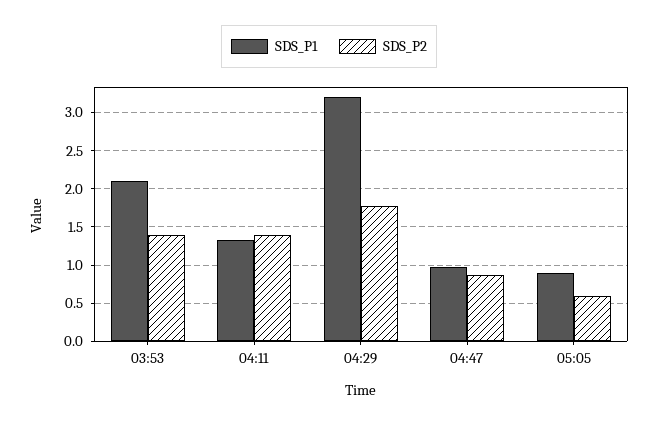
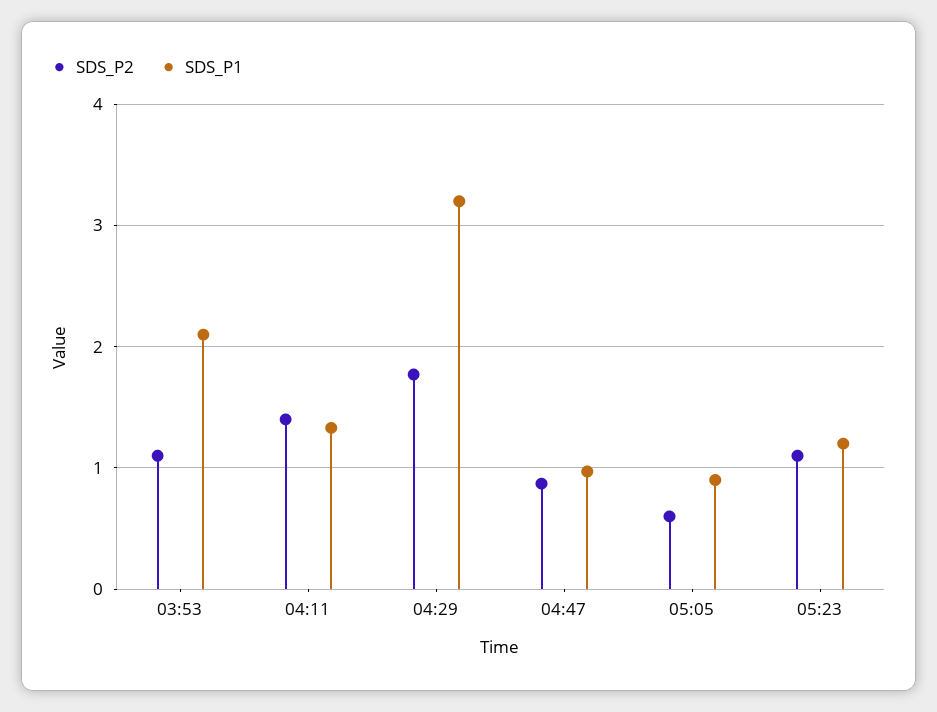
SDS_P2, 03:53: 1.4 -> 1.1
SDS_P2, 05:23: none -> 1.1
SDS_P1, 05:23: none -> 1.2

